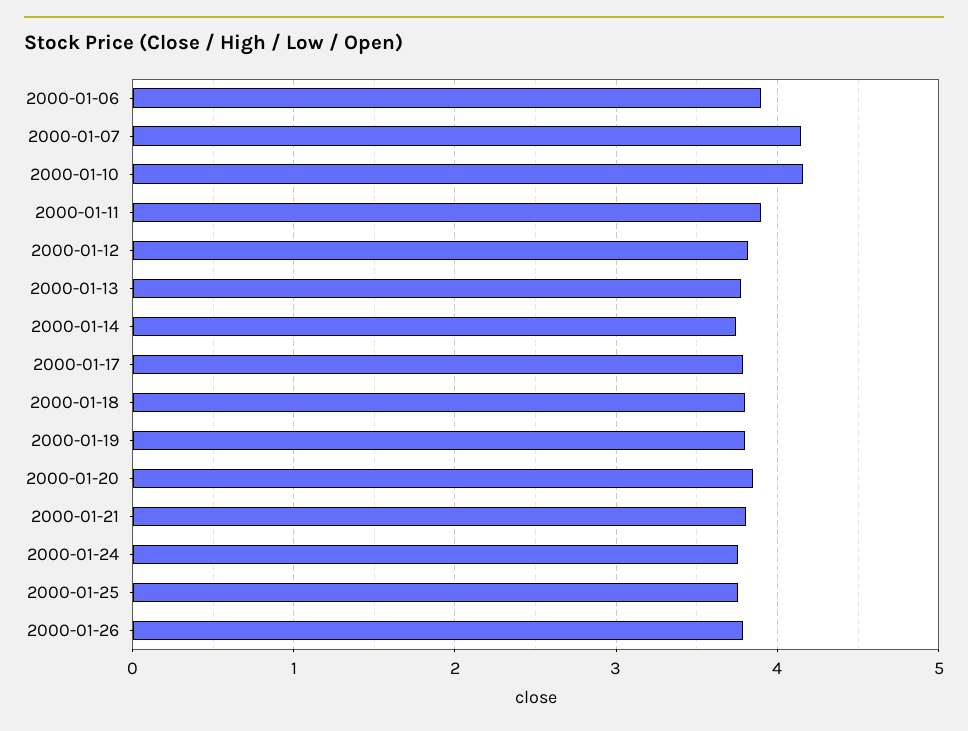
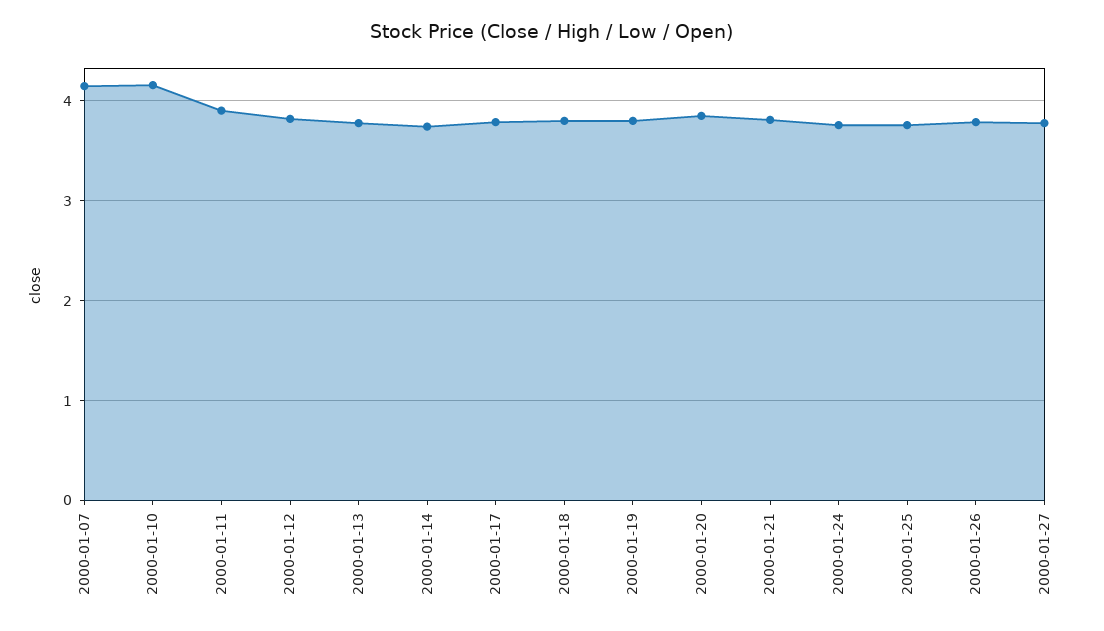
2000-01-06: 3.9 -> none
2000-01-27: none -> 3.8

